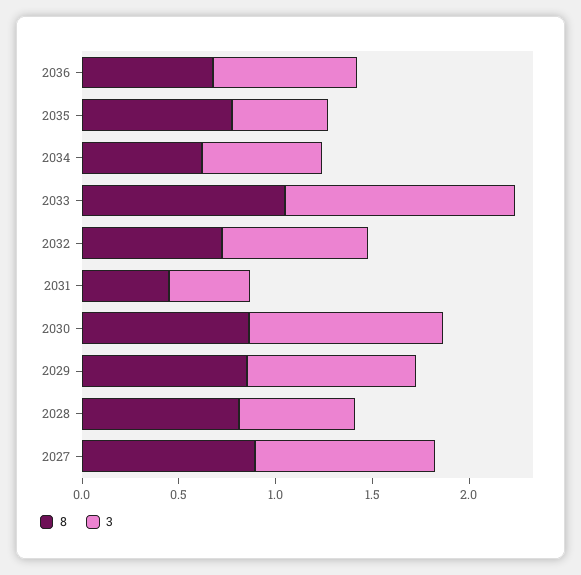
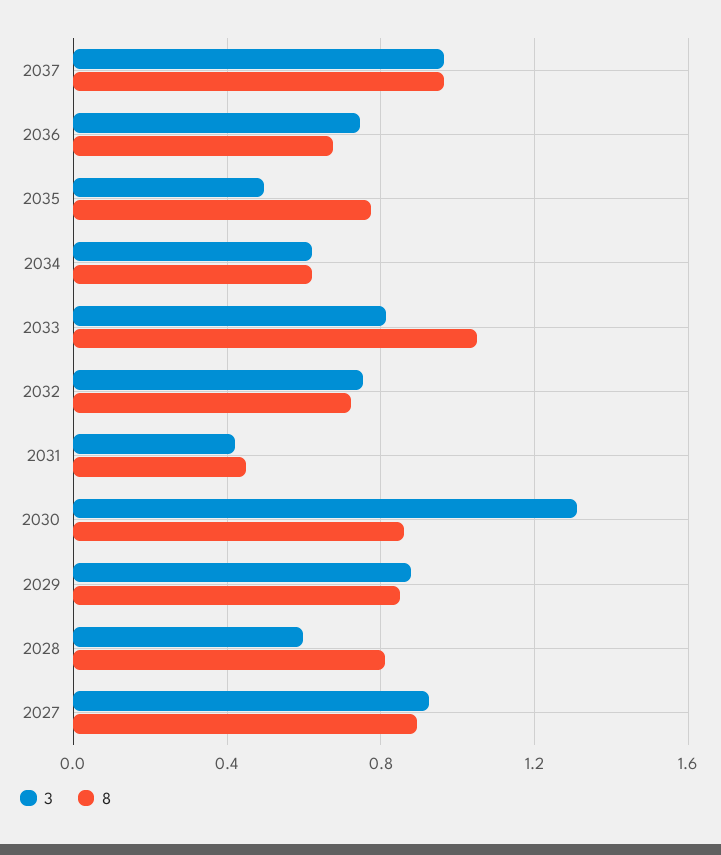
3, 2033: 1.2 -> 0.8
3, 2030: 1 -> 1.3
3, 2037: none -> 0.95
8, 2037: none -> 0.95

